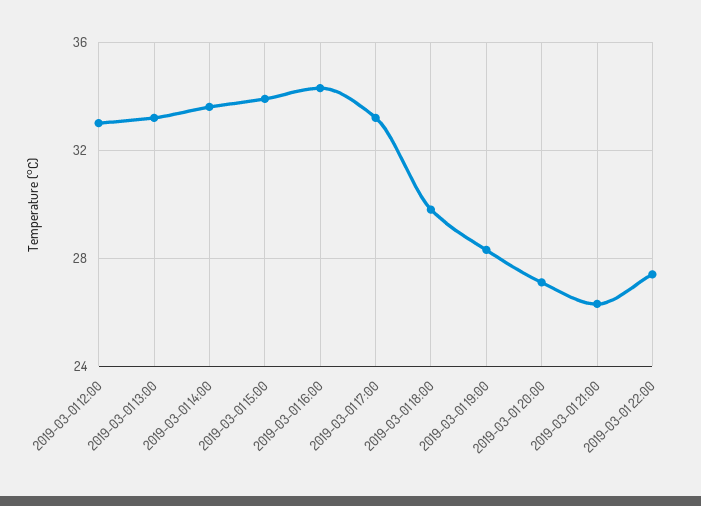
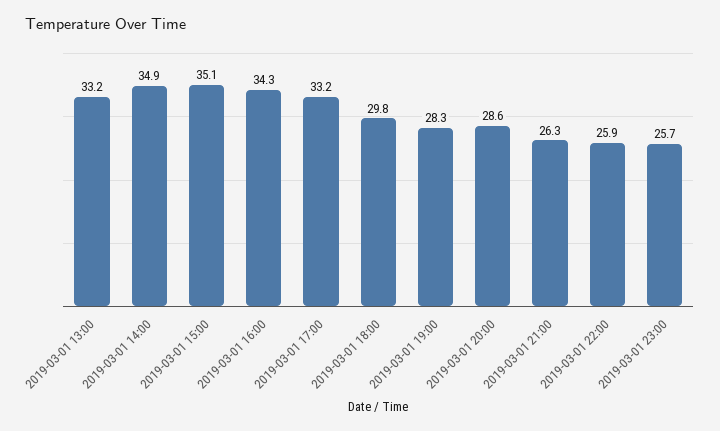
2019-03-01 12:00: 33 -> none
2019-03-01 14:00: 33.5 -> 34.9
2019-03-01 15:00: 34 -> 35.1
2019-03-01 20:00: 27 -> 28.6
2019-03-01 22:00: 27.5 -> 25.9
2019-03-01 23:00: none -> 25.7

